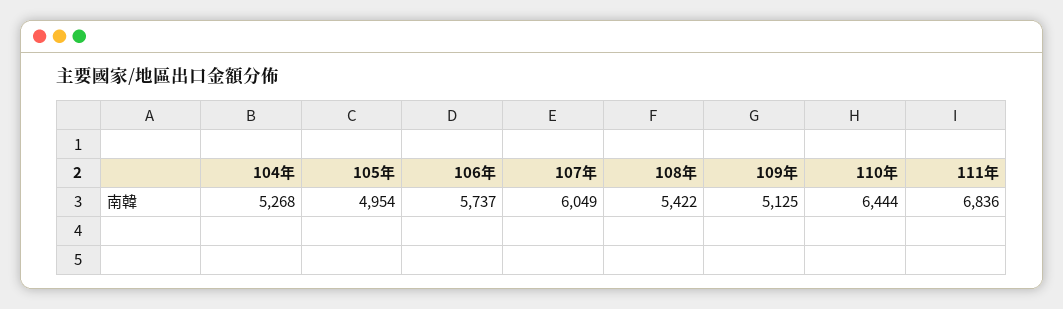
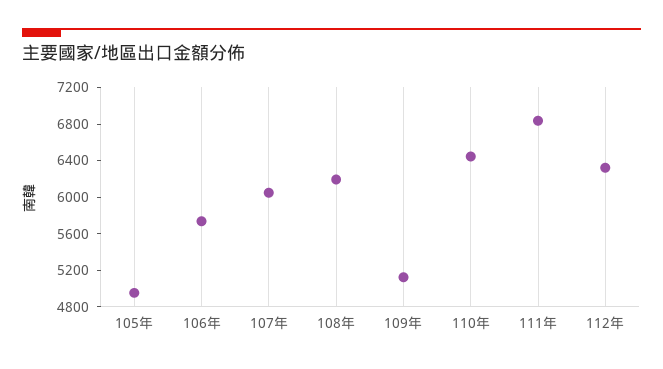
104年: 5268 -> none
108年: 5422 -> 6200
112年: none -> 6300

